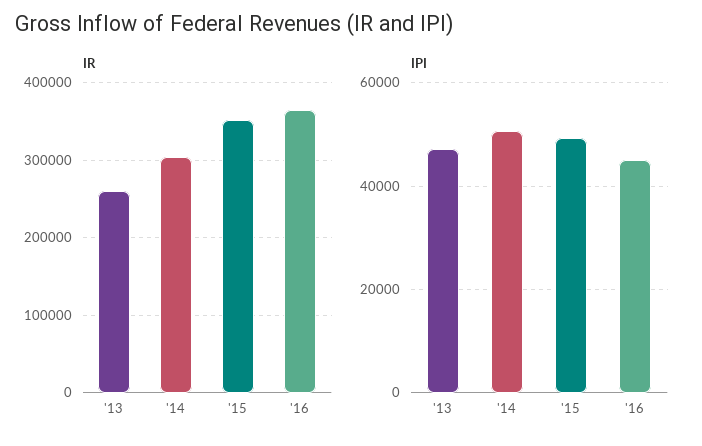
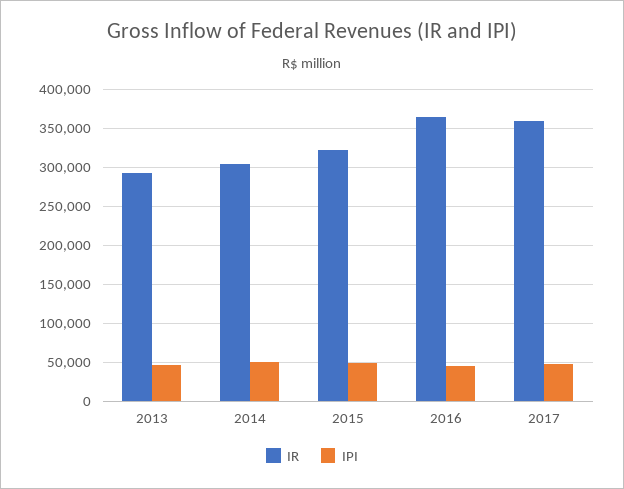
IR, '13: 260000 -> 290000
IR, '15: 350000 -> 320000
IR, 2017: none -> 360000
IPI, 2017: none -> 50000

